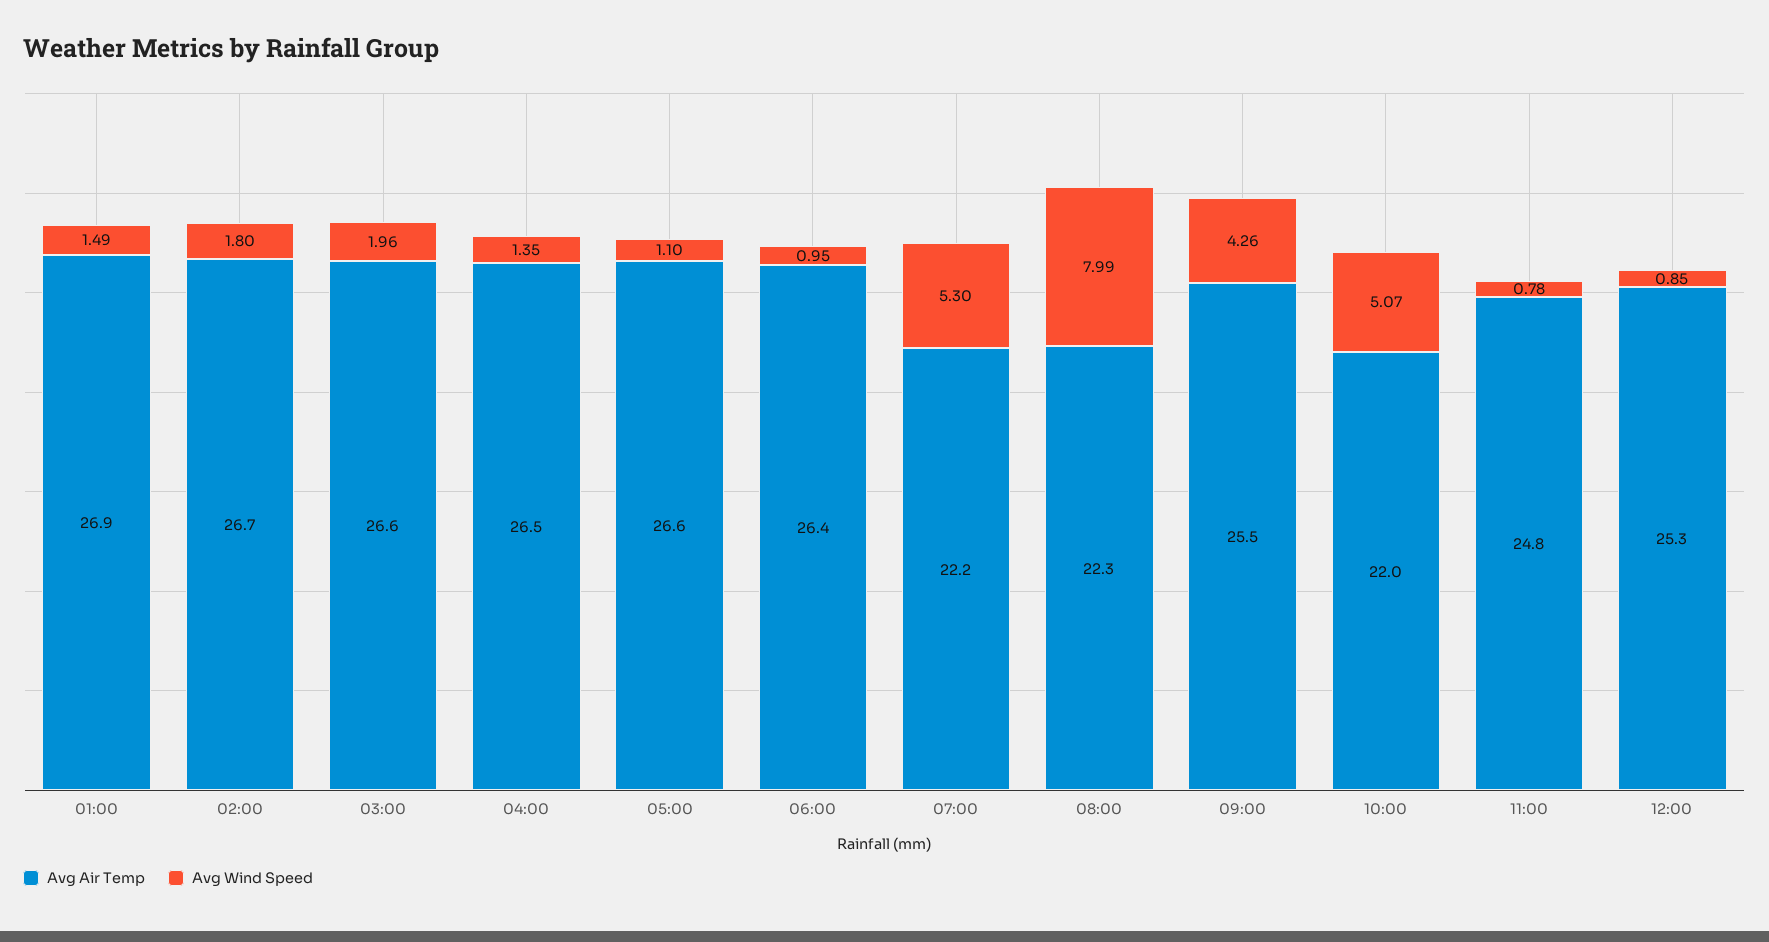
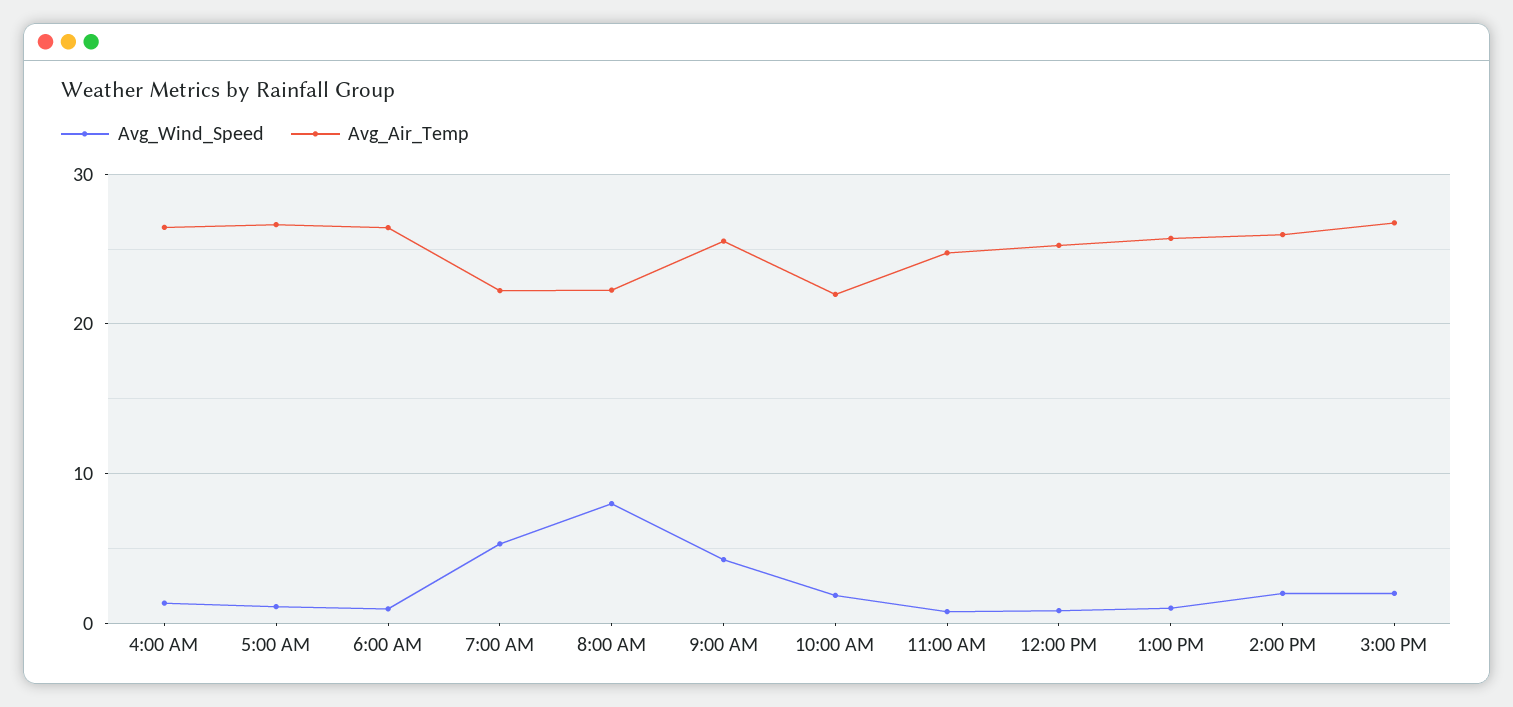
Avg Air Temp, 01:00: 26.9 -> none
Avg Wind Speed, 01:00: 1.49 -> none
Avg Air Temp, 02:00: 26.7 -> none
Avg Wind Speed, 02:00: 1.8 -> none
Avg Air Temp, 03:00: 26.6 -> none
Avg Wind Speed, 03:00: 1.96 -> none
Avg Wind Speed, 10:00: 5.07 -> 2
Avg Wind Speed, 1:00 PM: none -> 1
Avg Air Temp, 1:00 PM: none -> 26
Avg Wind Speed, 2:00 PM: none -> 2
Avg Air Temp, 2:00 PM: none -> 26
Avg Wind Speed, 3:00 PM: none -> 2
Avg Air Temp, 3:00 PM: none -> 27

